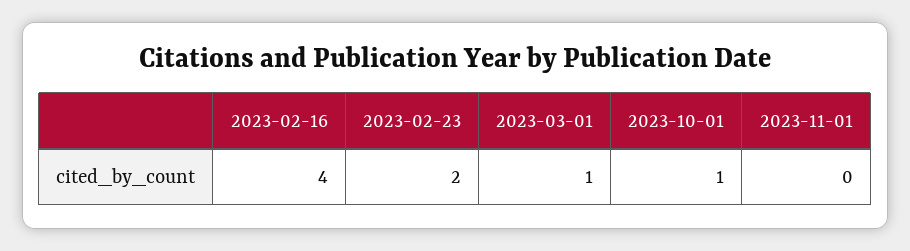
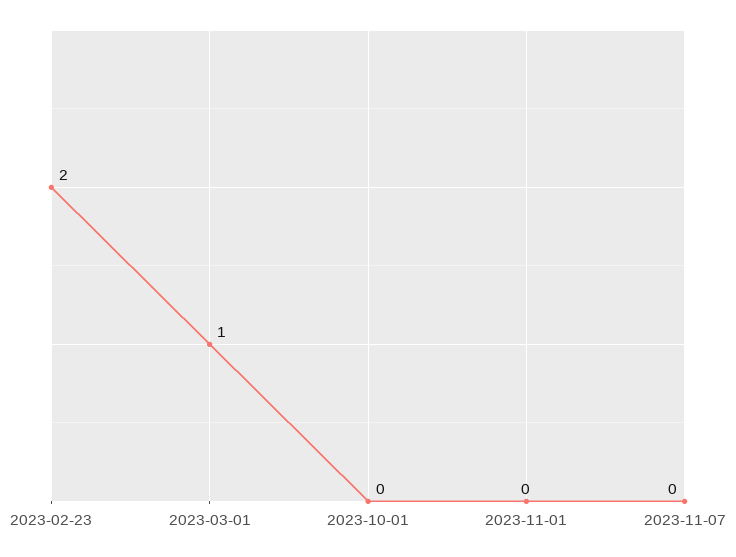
2023-02-16: 4 -> none
2023-10-01: 1 -> 0
2023-11-07: none -> 0

